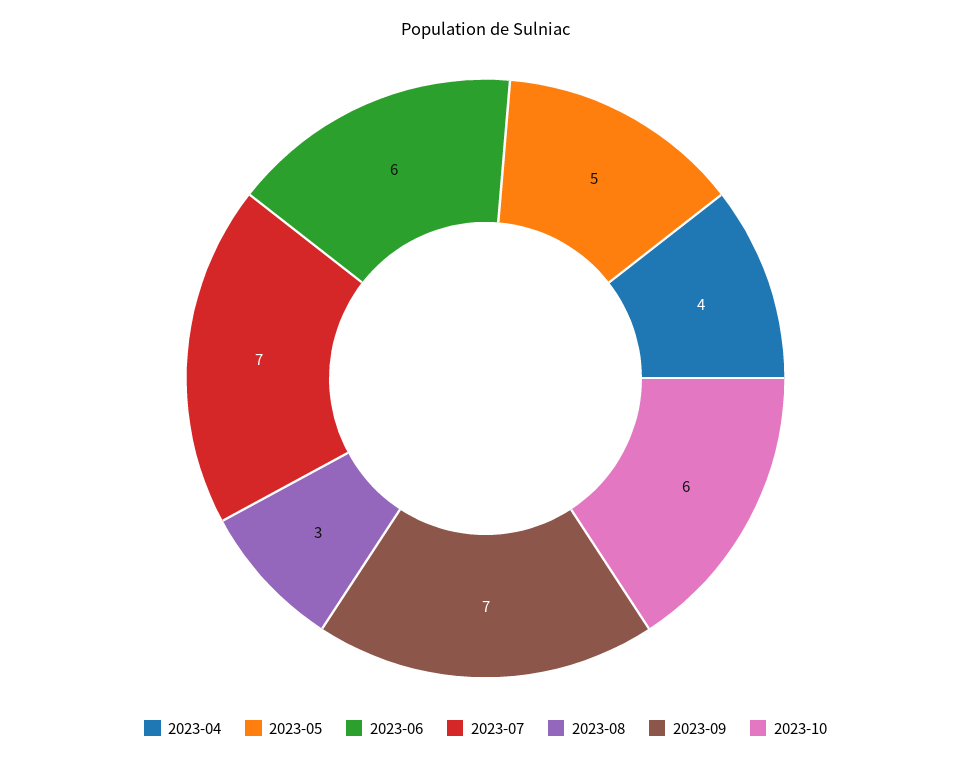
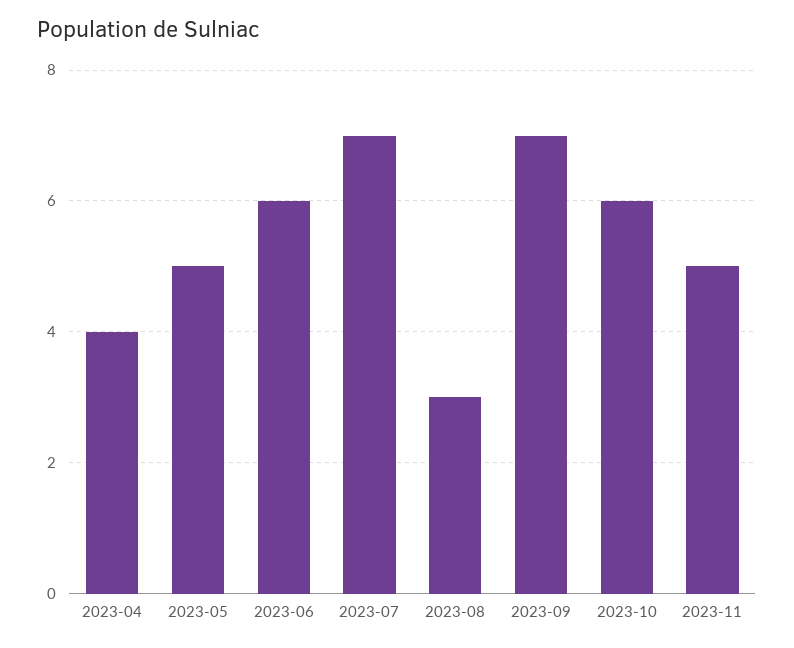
2023-11: none -> 5

